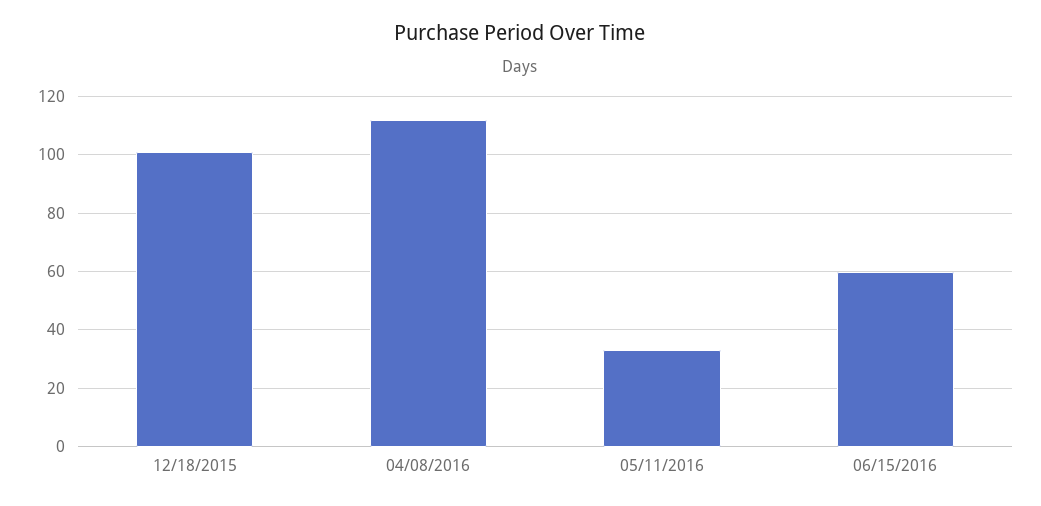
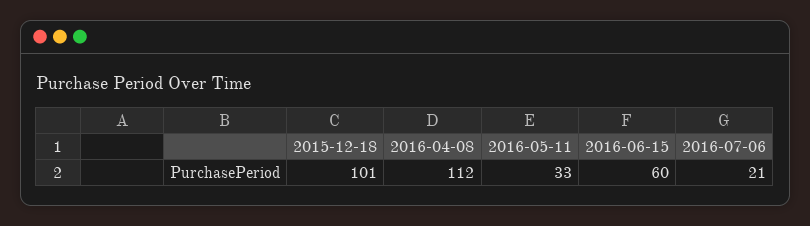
2016-07-06: none -> 21

